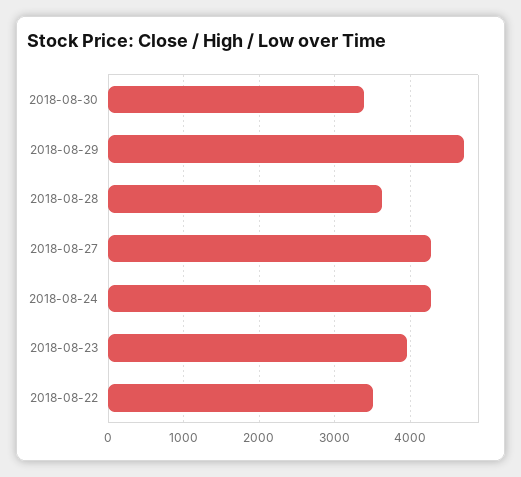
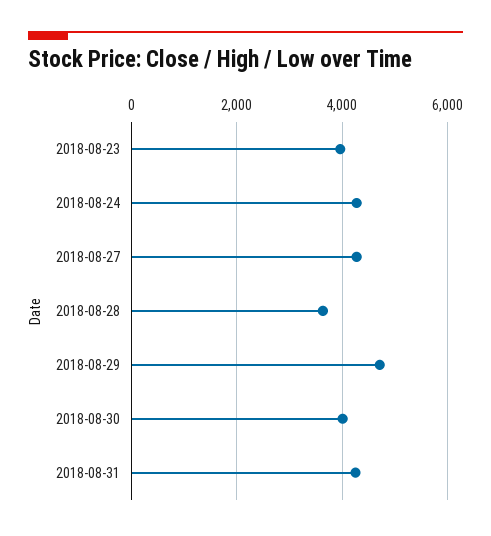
2018-08-30: 3400 -> 4000
2018-08-22: 3500 -> none
2018-08-31: none -> 4200

